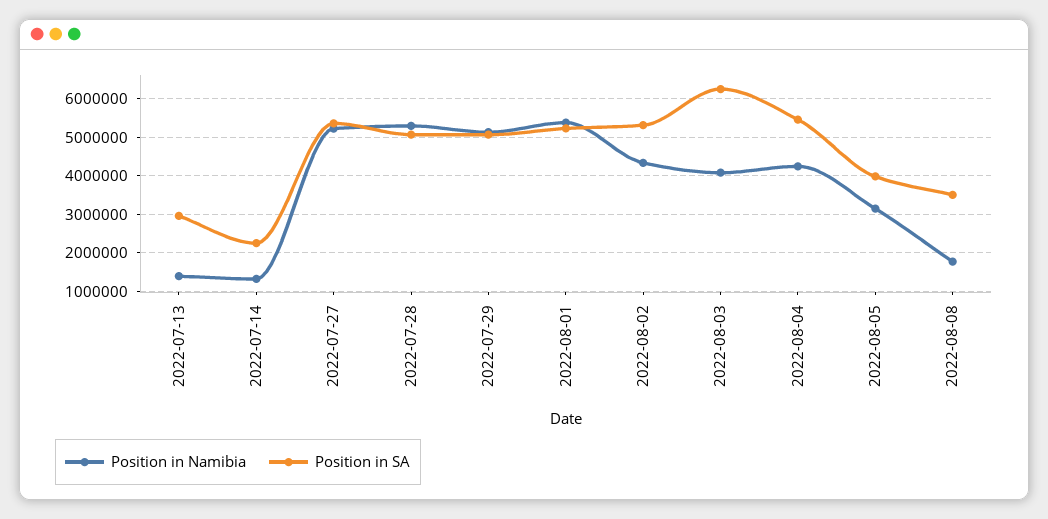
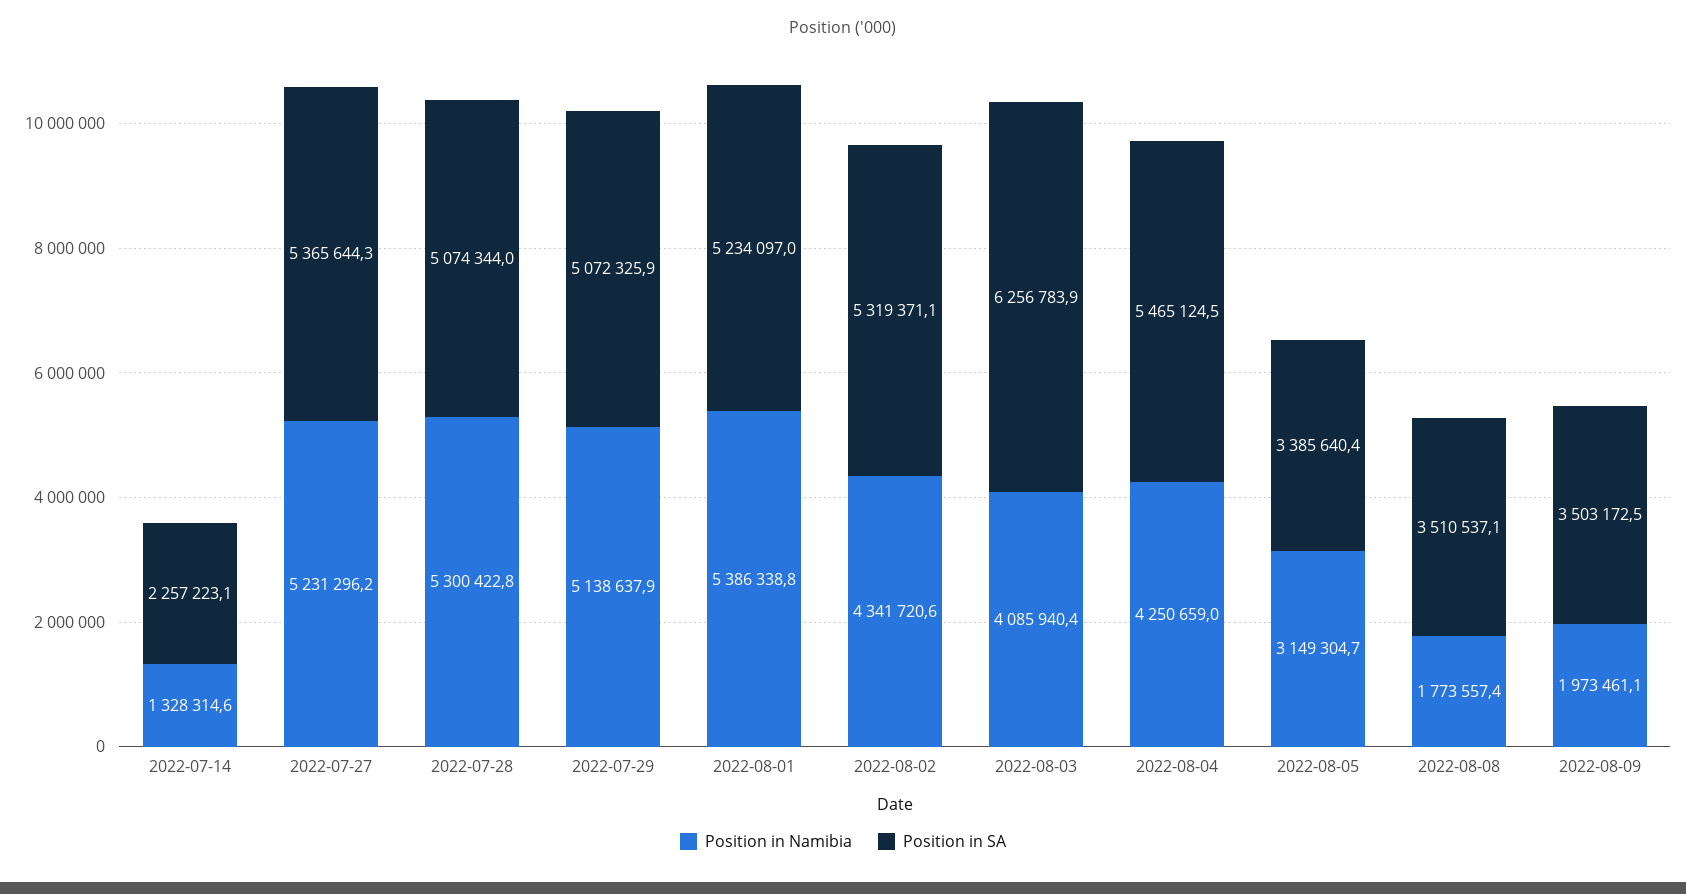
Position in Namibia, 2022-07-13: 1400000 -> none
Position in SA, 2022-07-13: 3000000 -> none
Position in SA, 2022-08-05: 4000000 -> 3385640.4
Position in Namibia, 2022-08-09: none -> 1973461.1
Position in SA, 2022-08-09: none -> 3503172.5

